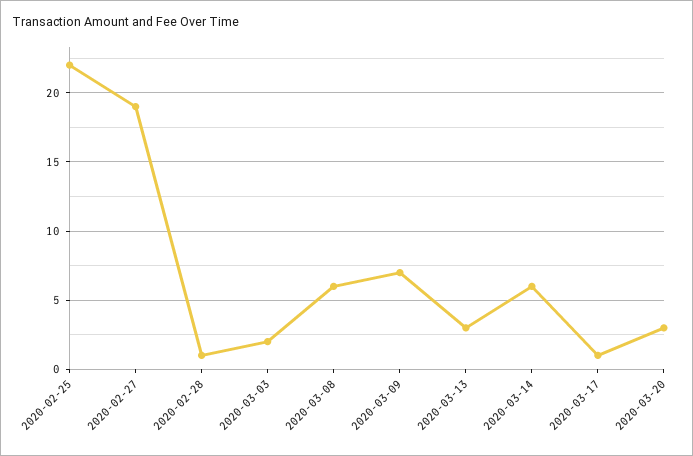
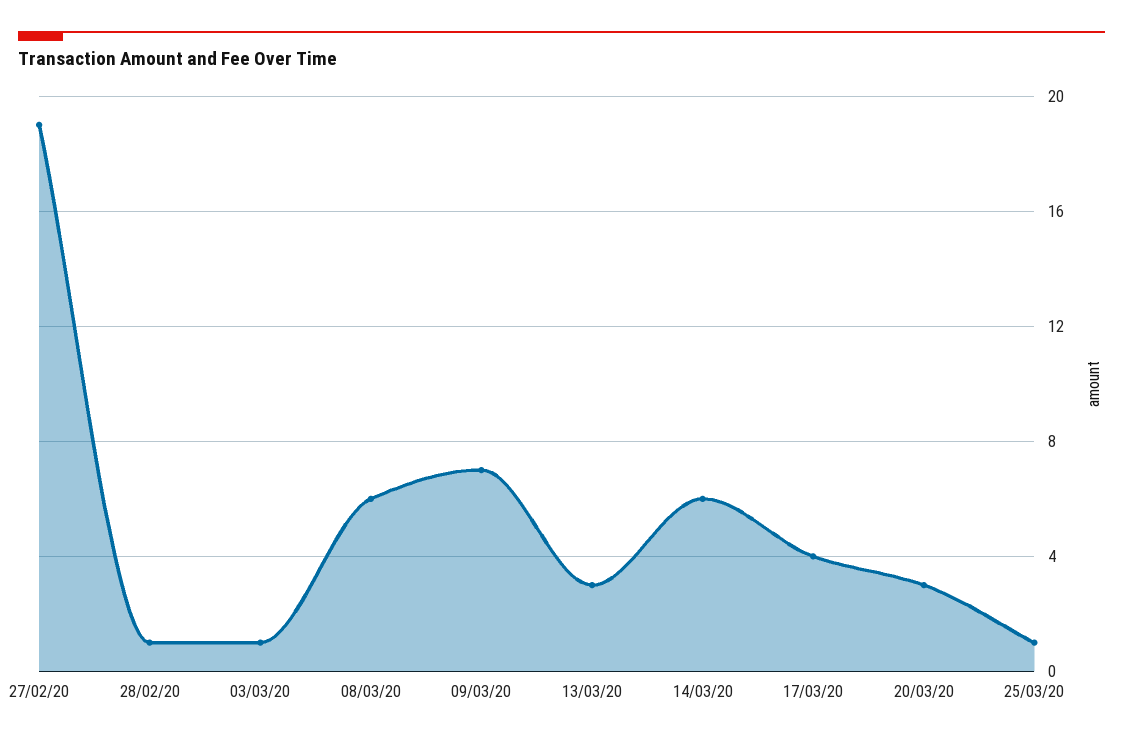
2020-02-25: 22 -> none
2020-03-03: 2 -> 1
2020-03-17: 1 -> 4
25/03/20: none -> 1

